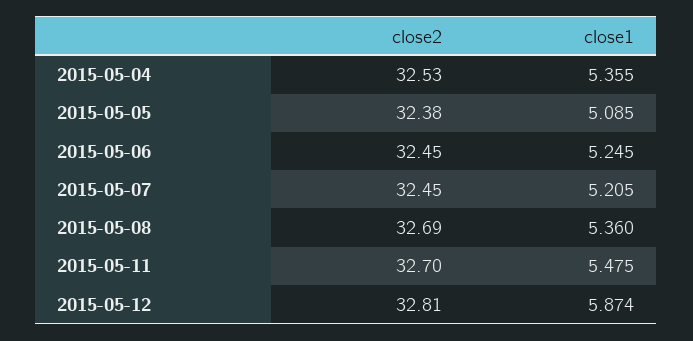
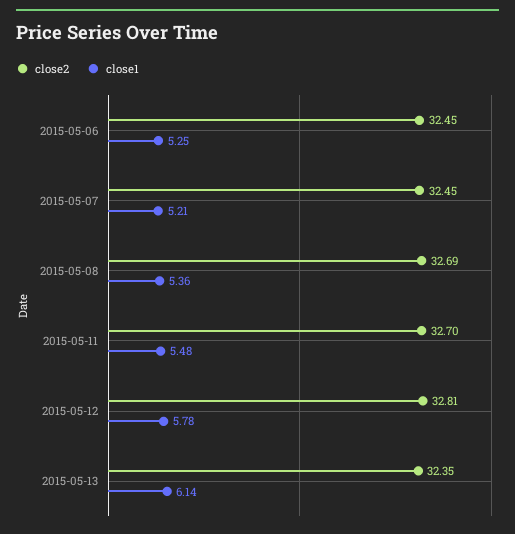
close2, 2015-05-04: 32.53 -> none
close1, 2015-05-04: 5.355 -> none
close2, 2015-05-05: 32.38 -> none
close1, 2015-05-05: 5.085 -> none
close1, 2015-05-12: 5.874 -> 5.78
close2, 2015-05-13: none -> 32.35
close1, 2015-05-13: none -> 6.14

